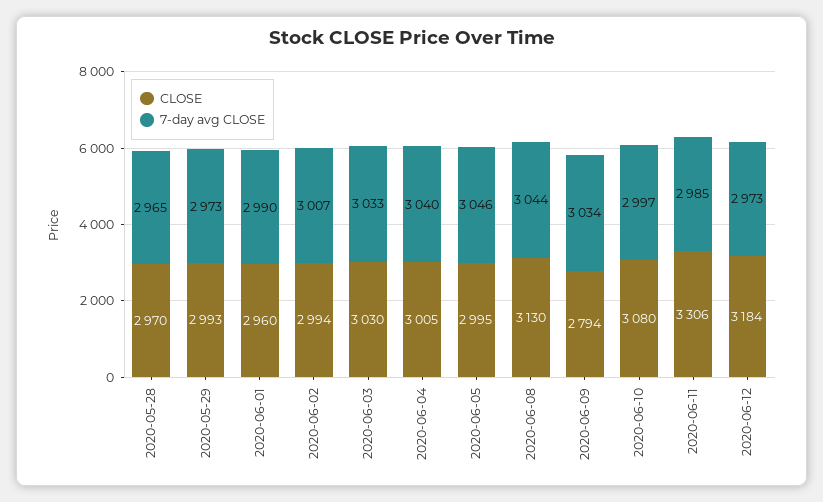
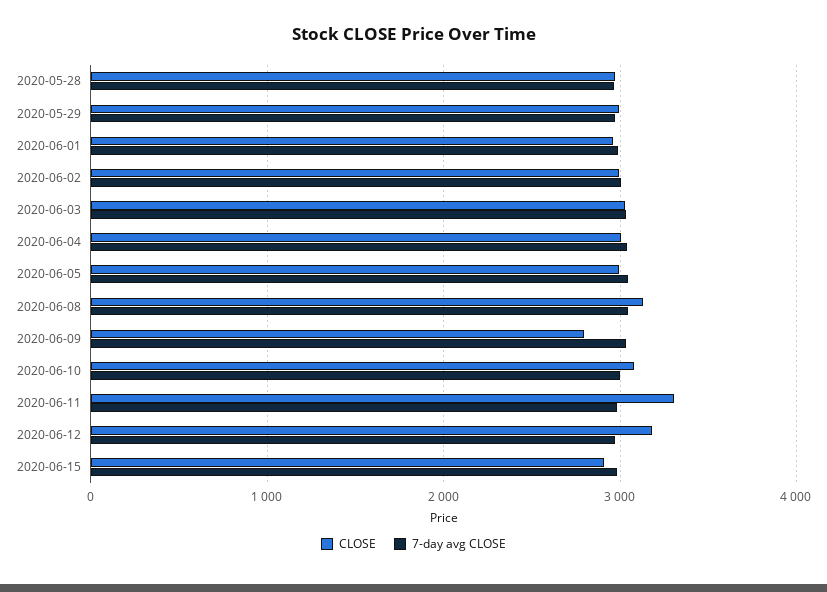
CLOSE, 2020-06-15: none -> 2900
7-day avg CLOSE, 2020-06-15: none -> 3000

